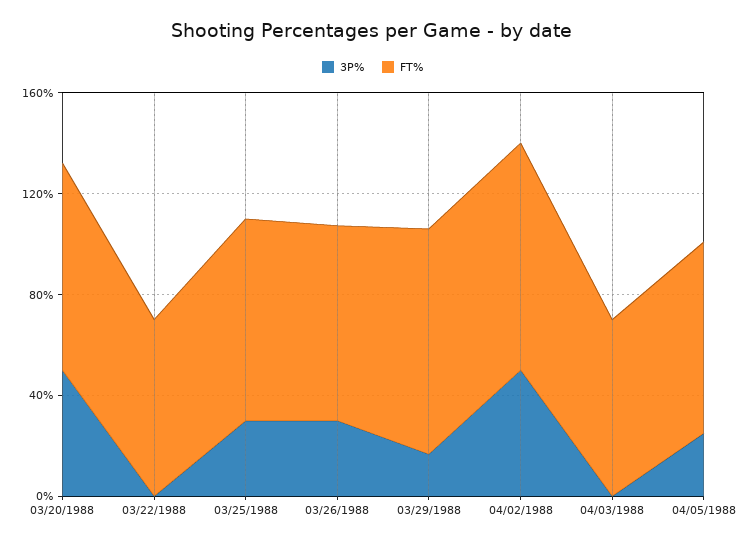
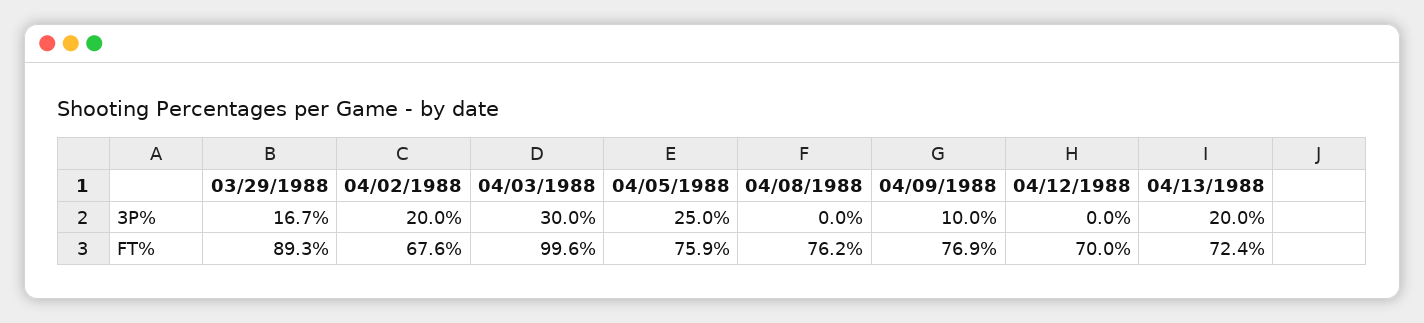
3P%, 03/20/1988: 50 -> none
FT%, 03/20/1988: 80 -> none
3P%, 03/22/1988: 0 -> none
FT%, 03/22/1988: 70 -> none
3P%, 03/25/1988: 30 -> none
FT%, 03/25/1988: 80 -> none
3P%, 03/26/1988: 30 -> none
FT%, 03/26/1988: 80 -> none
3P%, 04/02/1988: 50 -> 20
FT%, 04/02/1988: 90 -> 67.6
3P%, 04/03/1988: 0 -> 30
FT%, 04/03/1988: 70 -> 99.6
3P%, 04/08/1988: none -> 0
3P%, 04/09/1988: none -> 10
3P%, 04/12/1988: none -> 0
3P%, 04/13/1988: none -> 20
FT%, 04/08/1988: none -> 76.2
FT%, 04/09/1988: none -> 76.9
FT%, 04/12/1988: none -> 70
FT%, 04/13/1988: none -> 72.4

